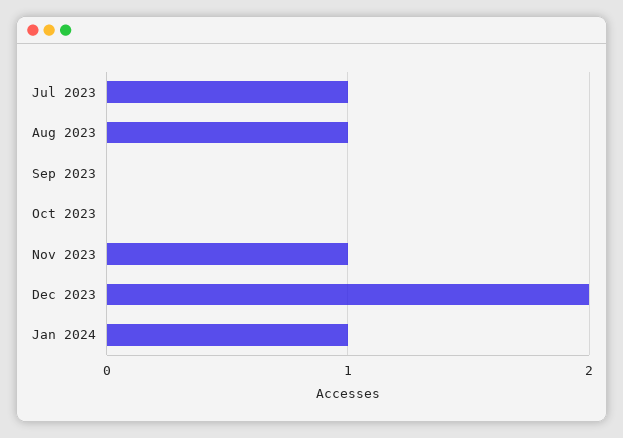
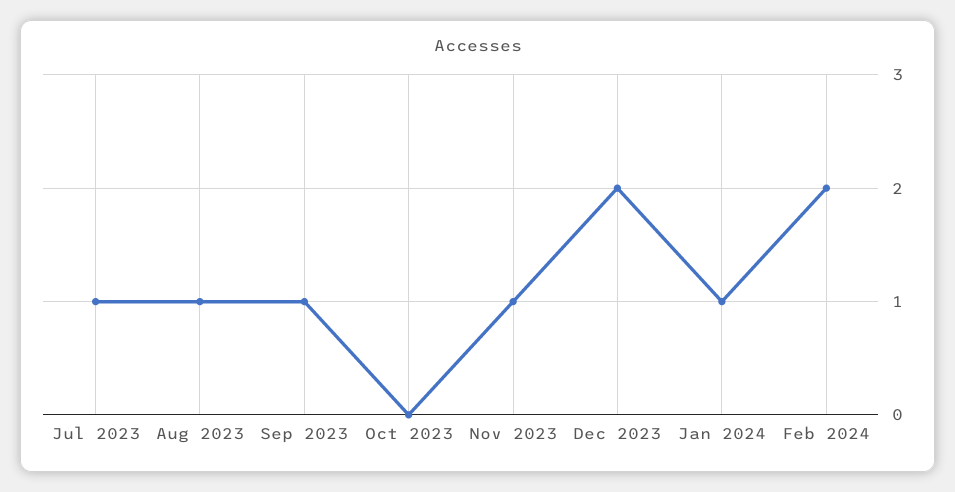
Sep 2023: 0 -> 1
Feb 2024: none -> 2

